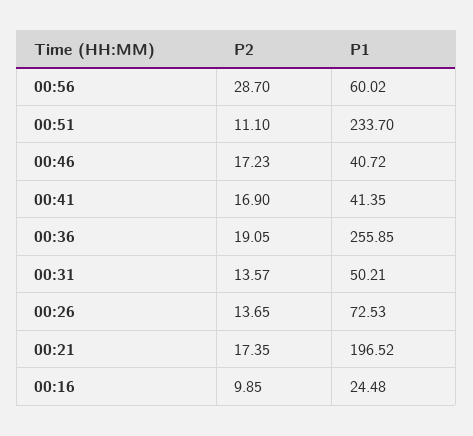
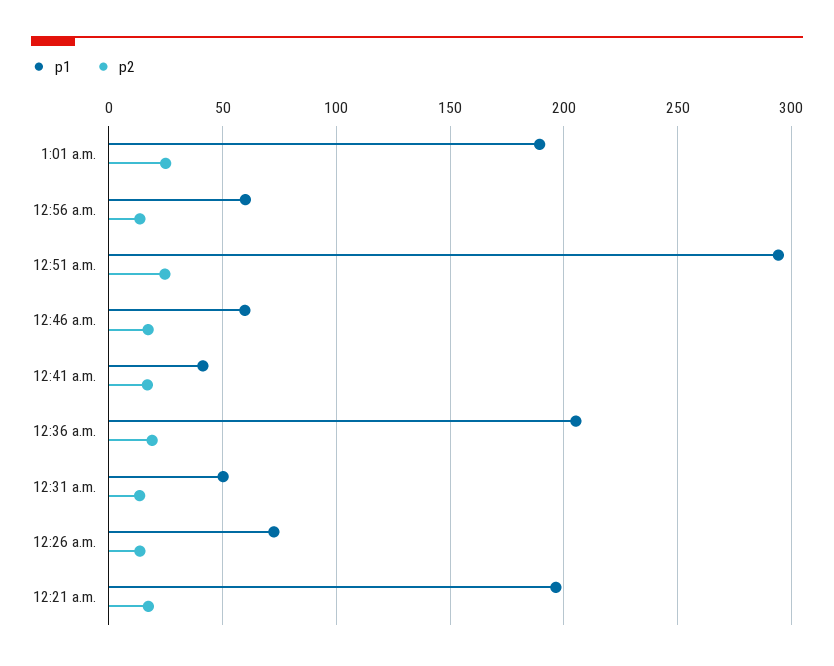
P2, 00:56: 28.7 -> 15
P2, 00:51: 11.1 -> 25
P1, 00:51: 233.7 -> 295
P1, 00:46: 40.72 -> 60
P1, 00:36: 255.85 -> 205
P2, 00:16: 9.85 -> none
P1, 00:16: 24.48 -> none
P1, 1:01 a.m.: none -> 190
P2, 1:01 a.m.: none -> 25

